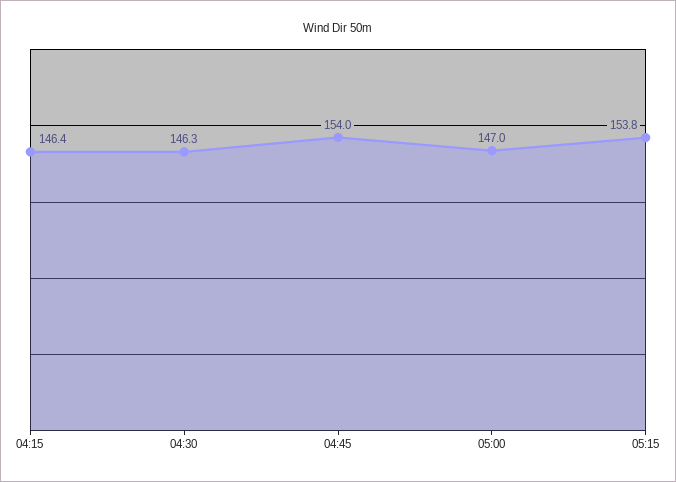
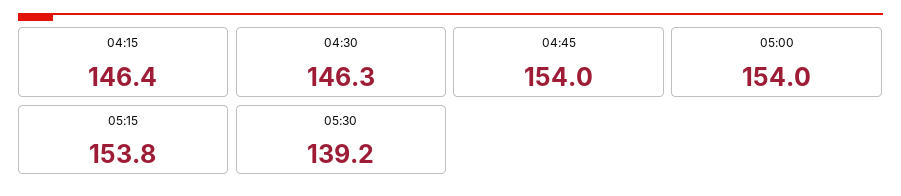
05:00: 147 -> 154
05:30: none -> 139.2

